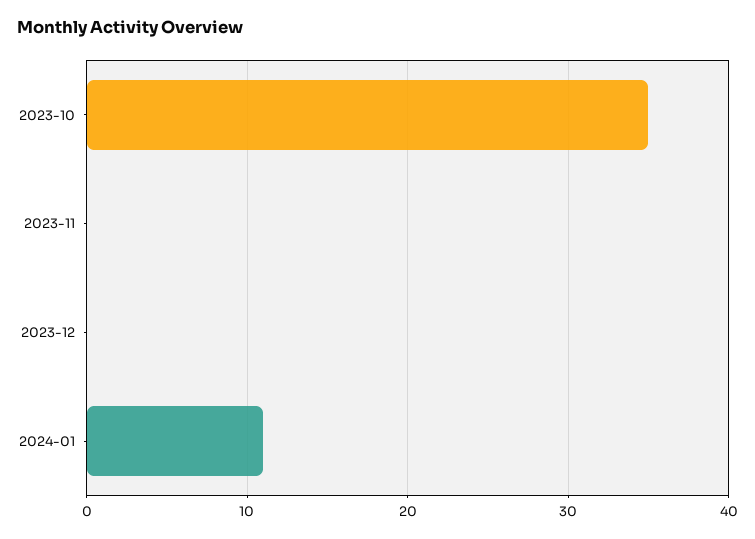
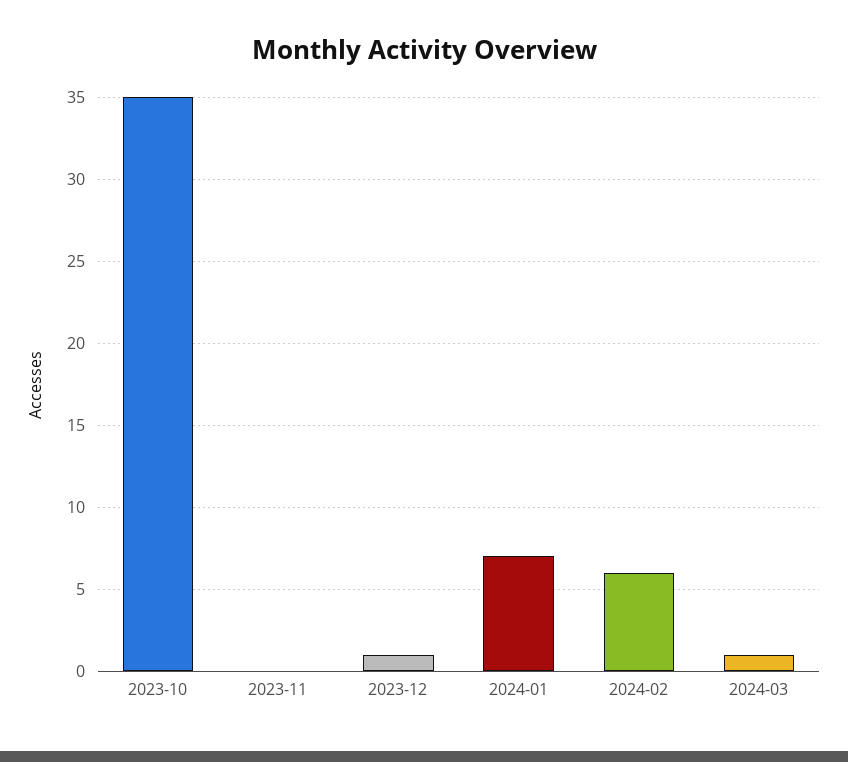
2023-12: 0 -> 1
2024-01: 11 -> 7
2024-02: none -> 6
2024-03: none -> 1

